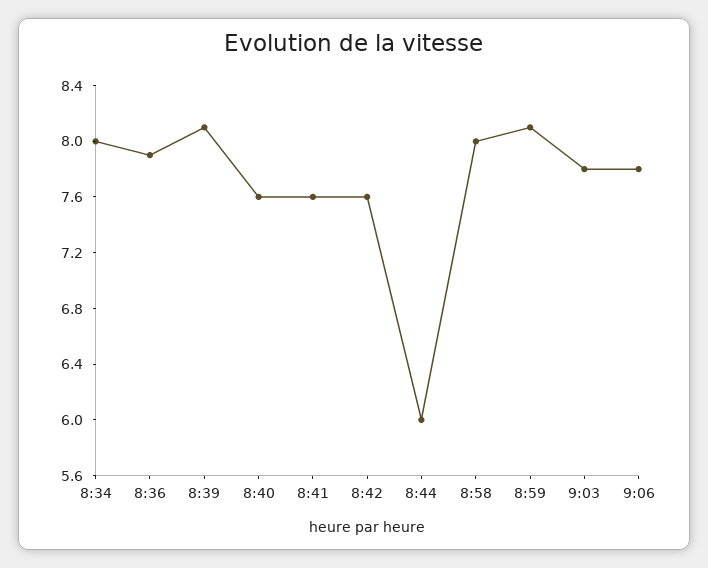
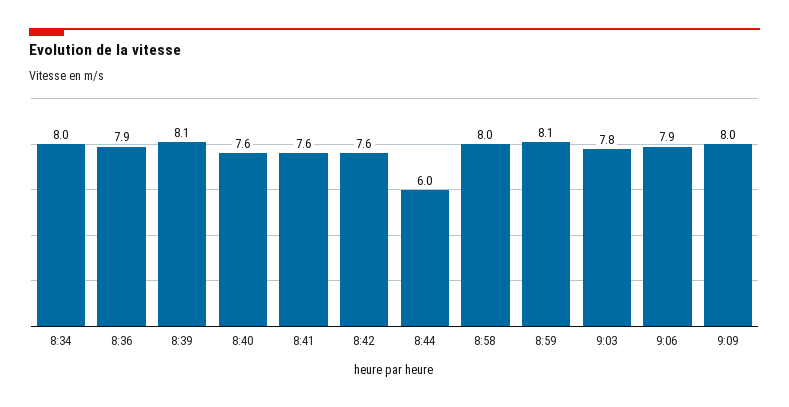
9:06: 7.8 -> 7.9
9:09: none -> 8

